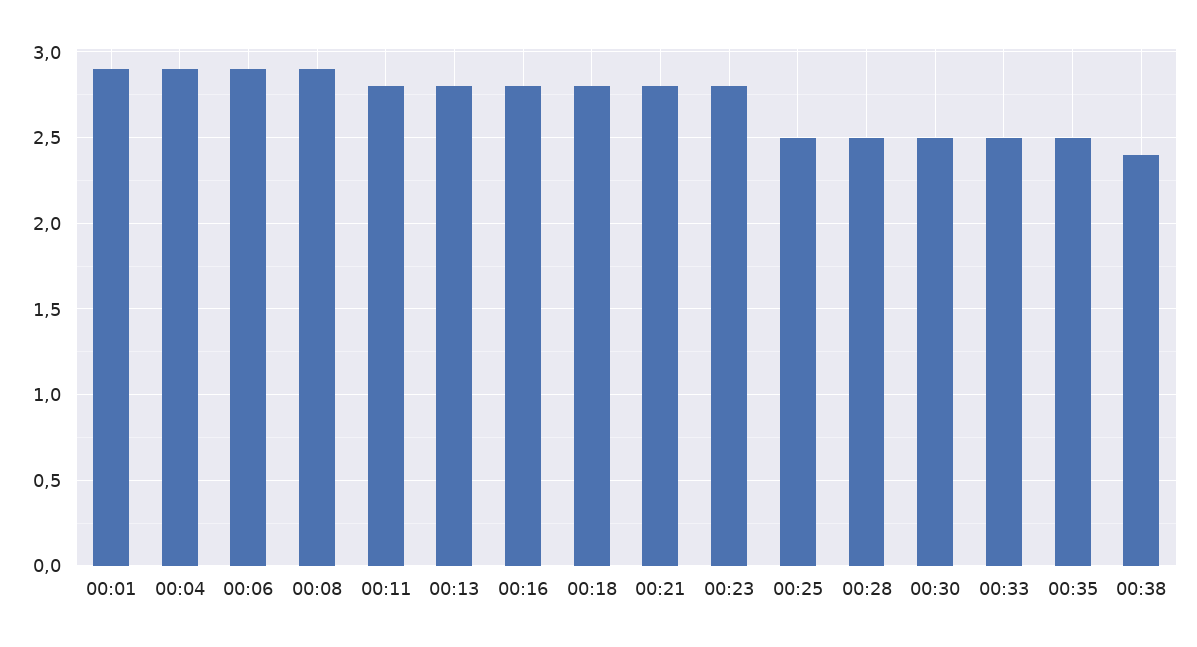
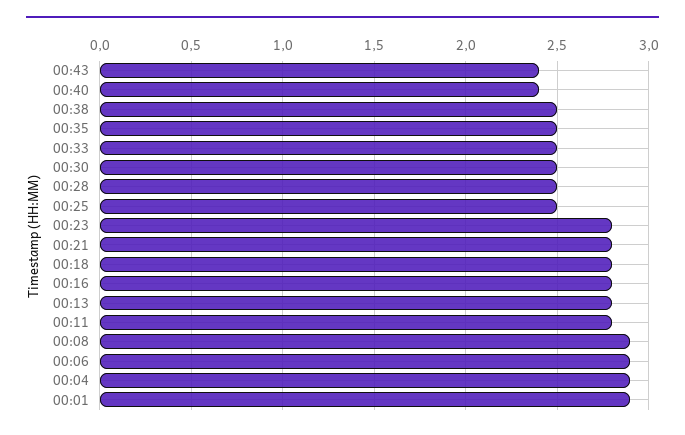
00:38: 2.4 -> 2.5
00:43: none -> 2.4
00:40: none -> 2.4

